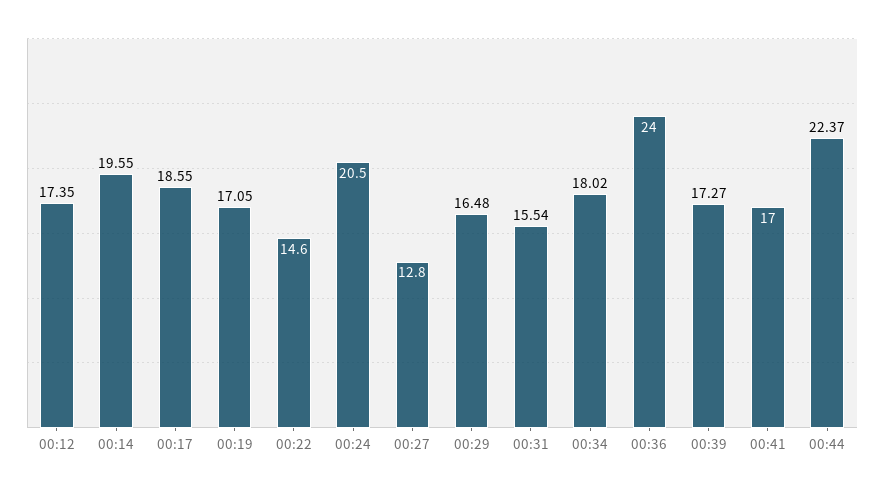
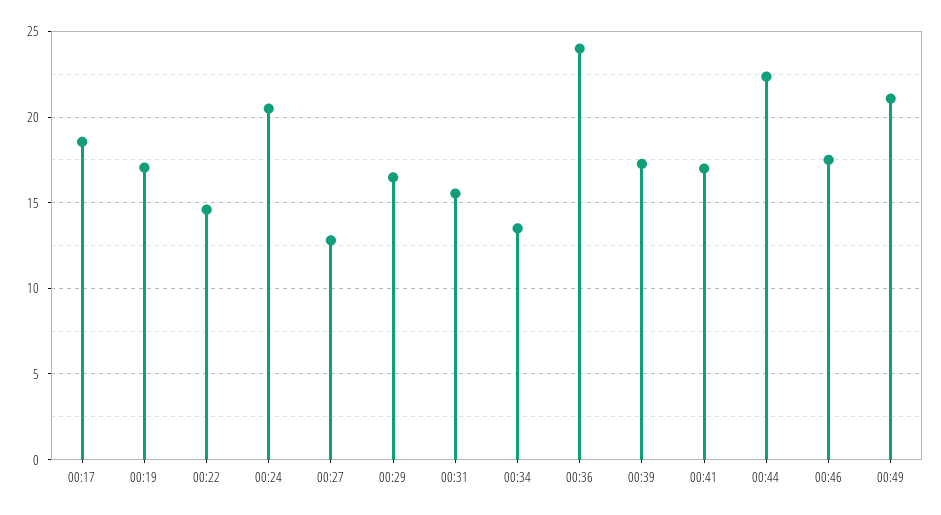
00:12: 17.35 -> none
00:14: 19.55 -> none
00:34: 18.02 -> 13.5
00:46: none -> 17.5
00:49: none -> 21

